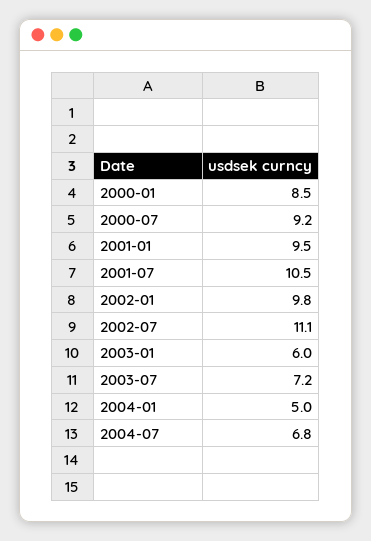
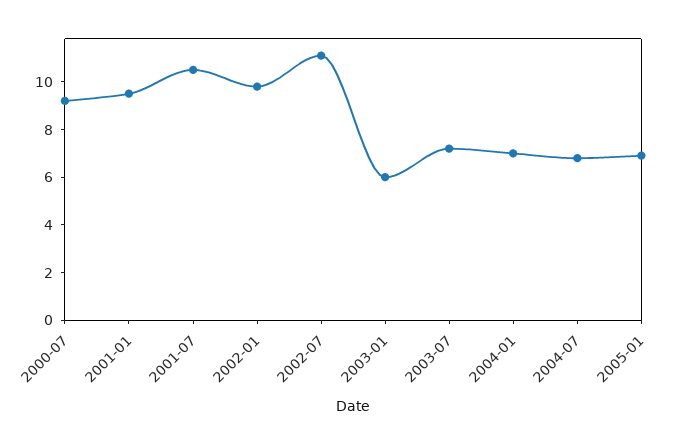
2000-01: 8.5 -> none
2004-01: 5 -> 7
2005-01: none -> 7

